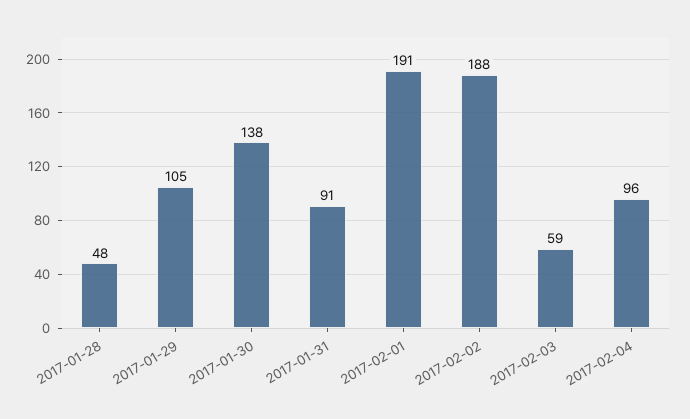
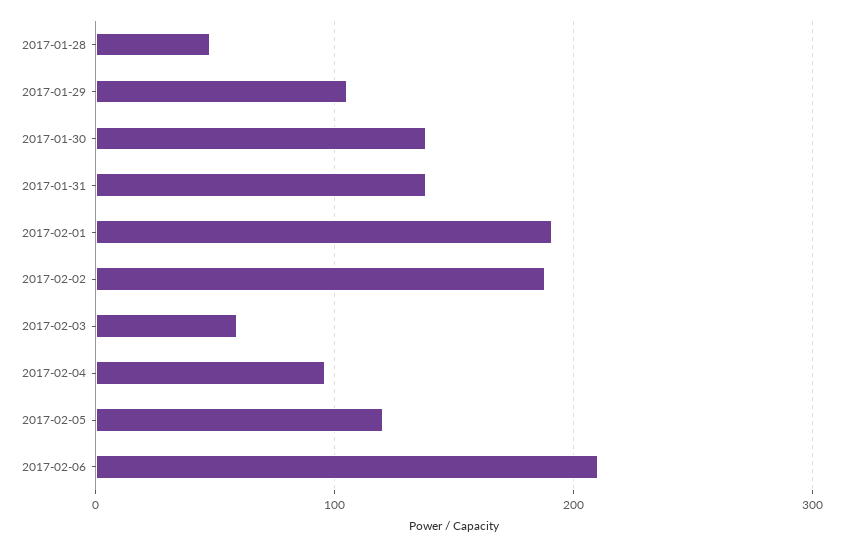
2017-01-31: 91 -> 140
2017-02-05: none -> 120
2017-02-06: none -> 210

